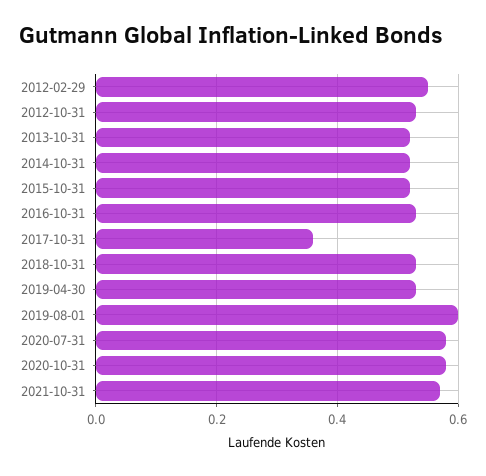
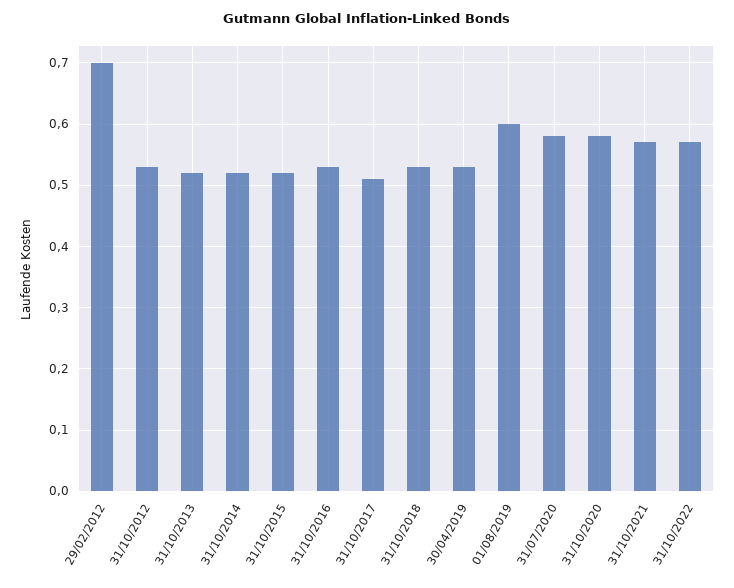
2012-02-29: 0.55 -> 0.7
2017-10-31: 0.35 -> 0.51
31/10/2022: none -> 0.57

